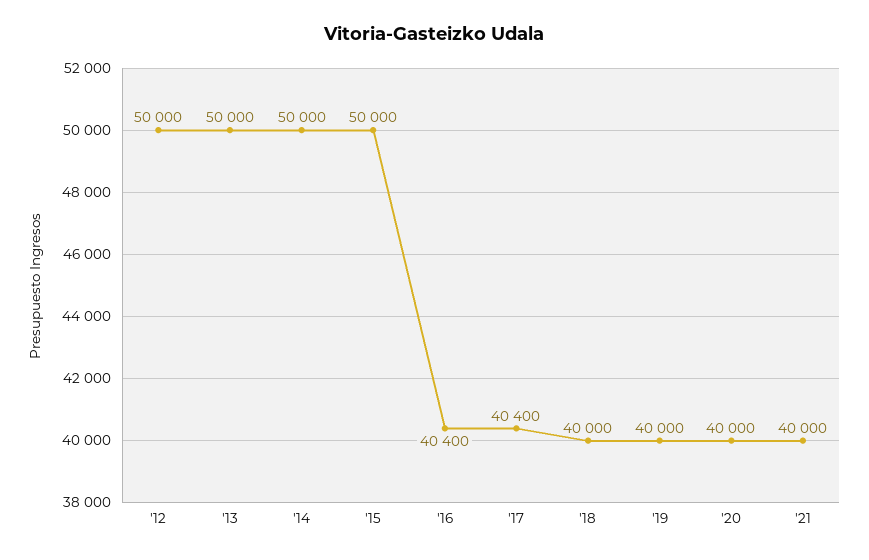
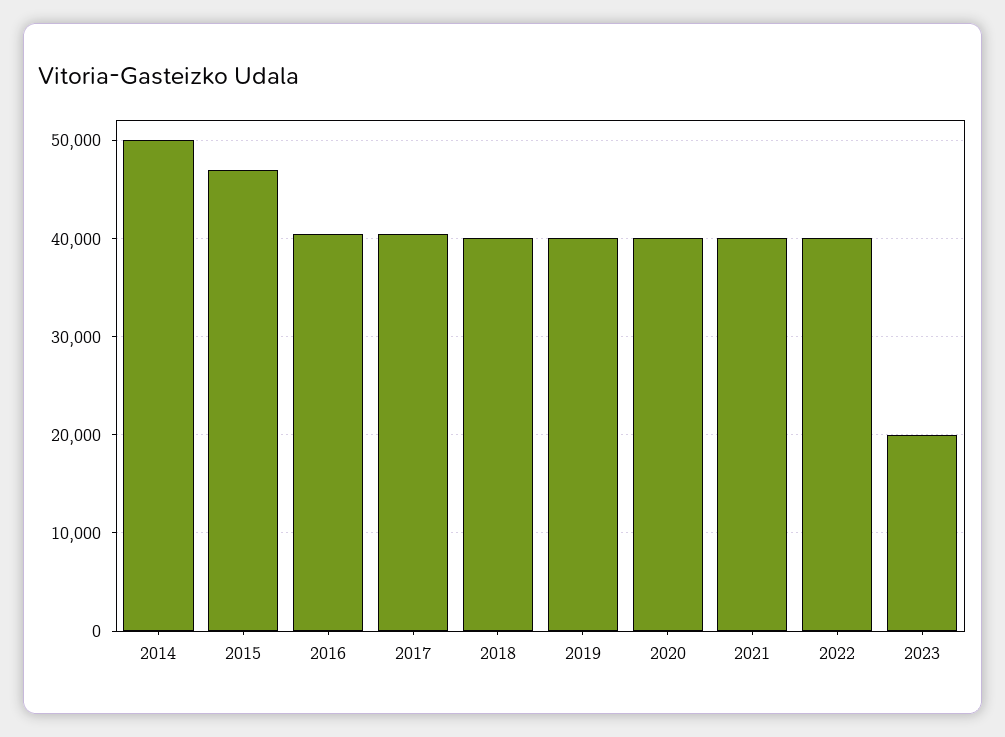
'12: 50000 -> none
'13: 50000 -> none
'15: 50000 -> 47000
2022: none -> 40000
2023: none -> 20000

